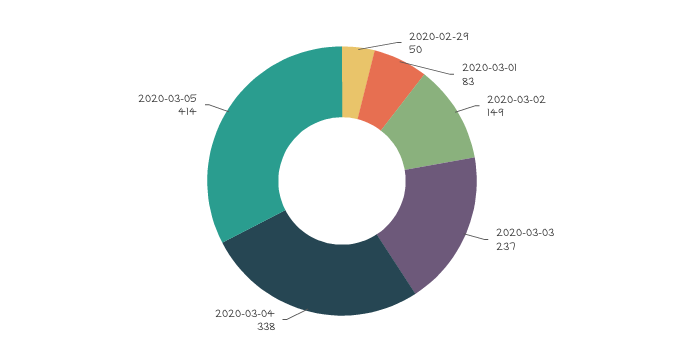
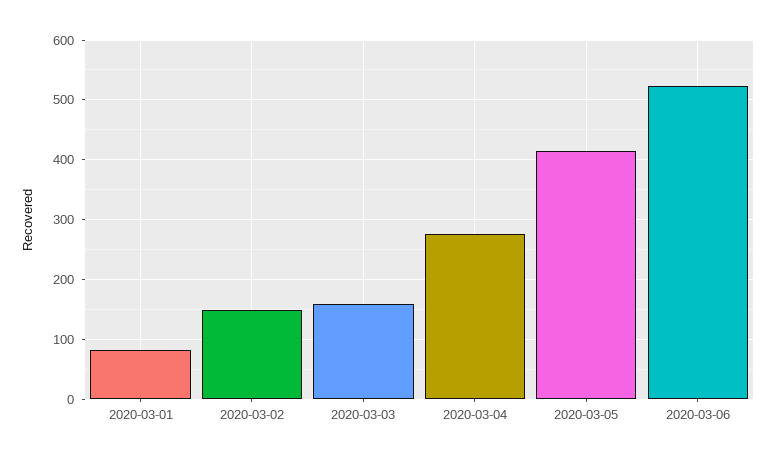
2020-02-29: 50 -> none
2020-03-03: 237 -> 160
2020-03-04: 338 -> 280
2020-03-06: none -> 520

